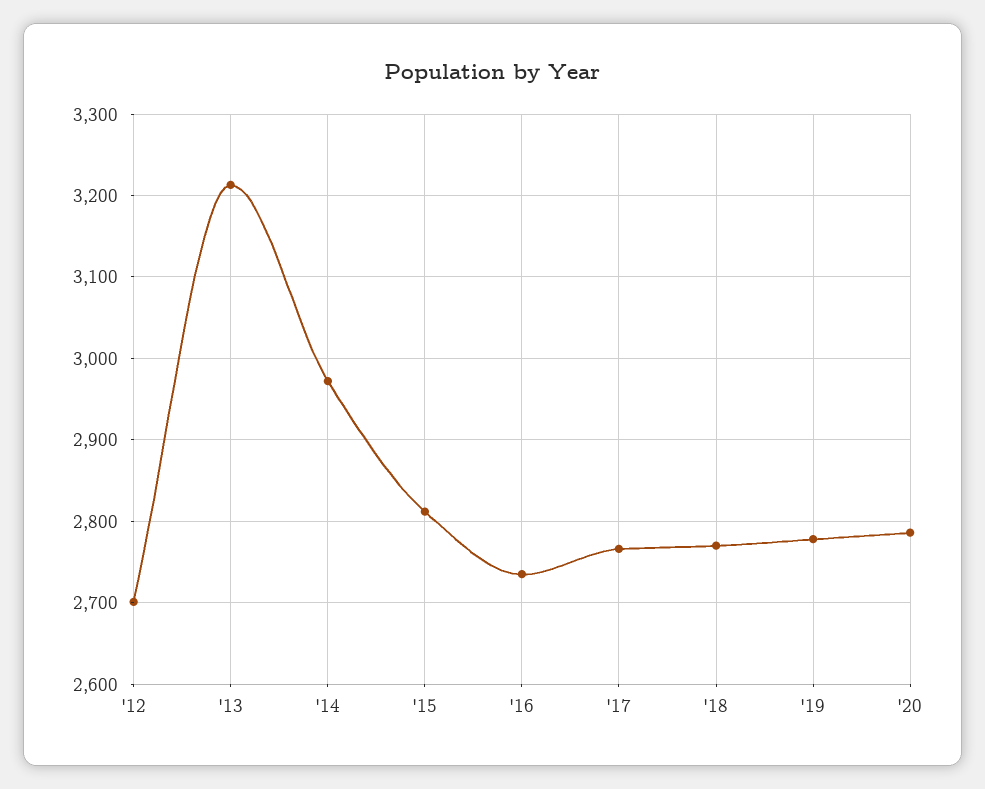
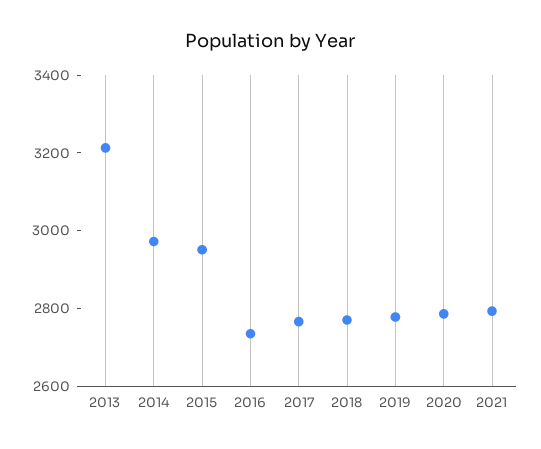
'12: 2700 -> none
'15: 2810 -> 2950
2021: none -> 2800

